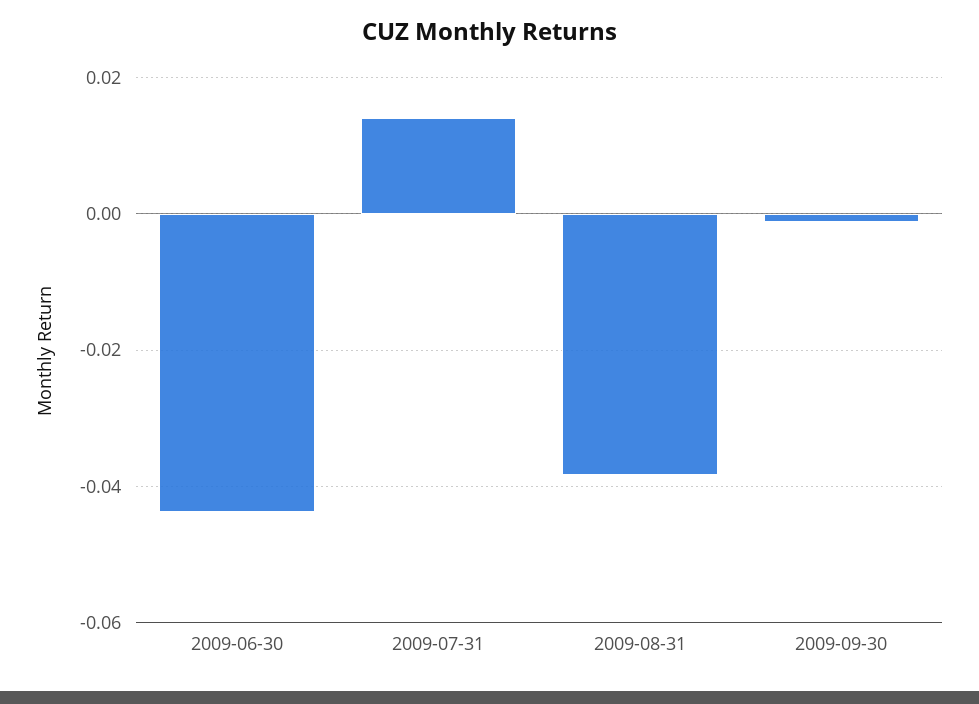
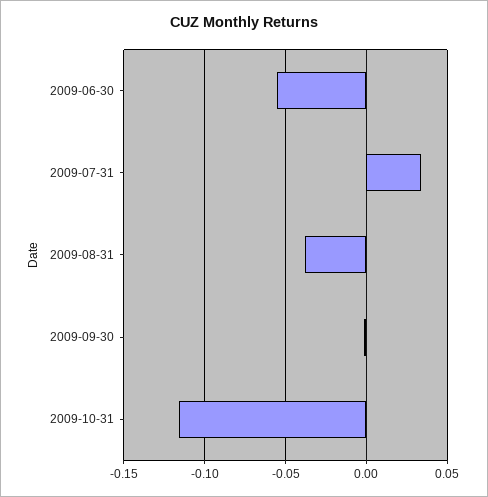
2009-06-30: -0.044 -> -0.055
2009-07-31: 0.014 -> 0.035
2009-10-31: none -> -0.115

